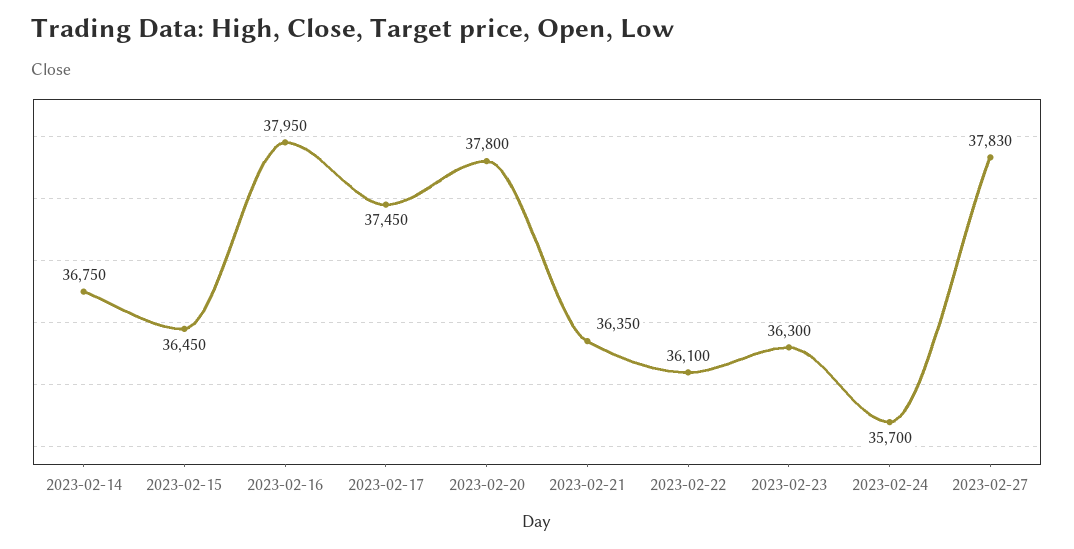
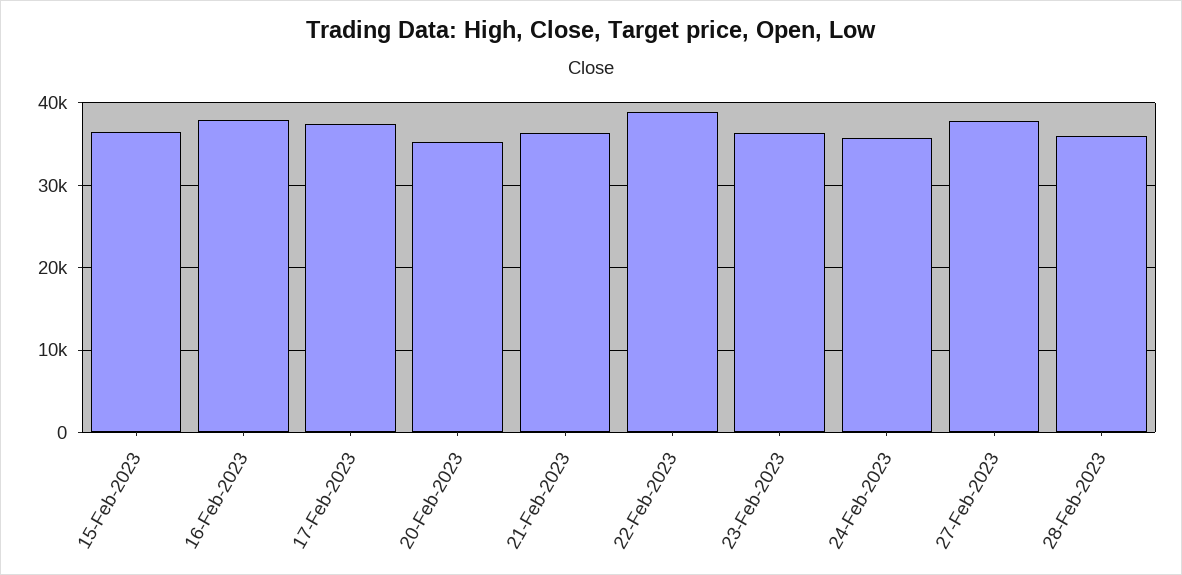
2023-02-14: 36750 -> none
2023-02-20: 37800 -> 35000
2023-02-22: 36100 -> 39000
28-Feb-2023: none -> 36000

